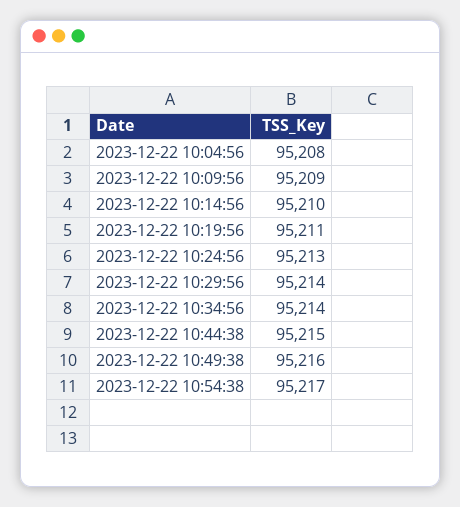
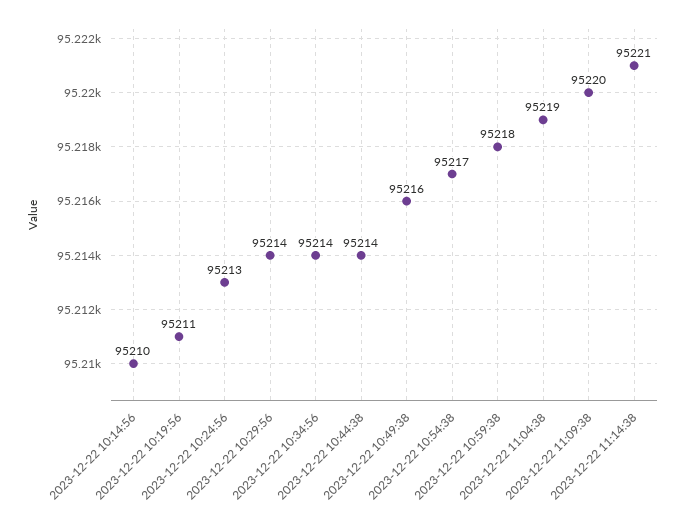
2023-12-22 10:04:56: 95208 -> none
2023-12-22 10:09:56: 95209 -> none
2023-12-22 10:44:38: 95215 -> 95214
2023-12-22 10:59:38: none -> 95218
2023-12-22 11:04:38: none -> 95219
2023-12-22 11:09:38: none -> 95220
2023-12-22 11:14:38: none -> 95221

